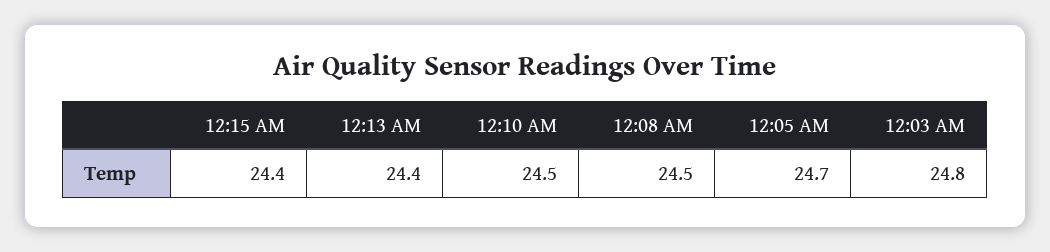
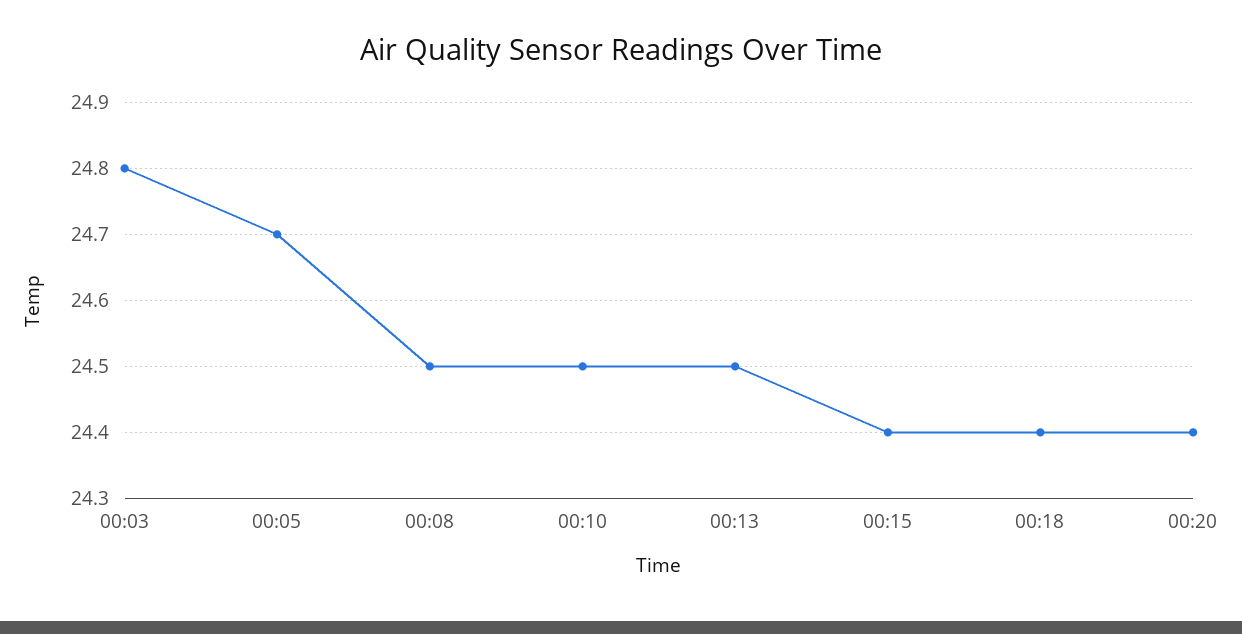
12:13 AM: 24.4 -> 24.5
00:18: none -> 24.4
00:20: none -> 24.4

